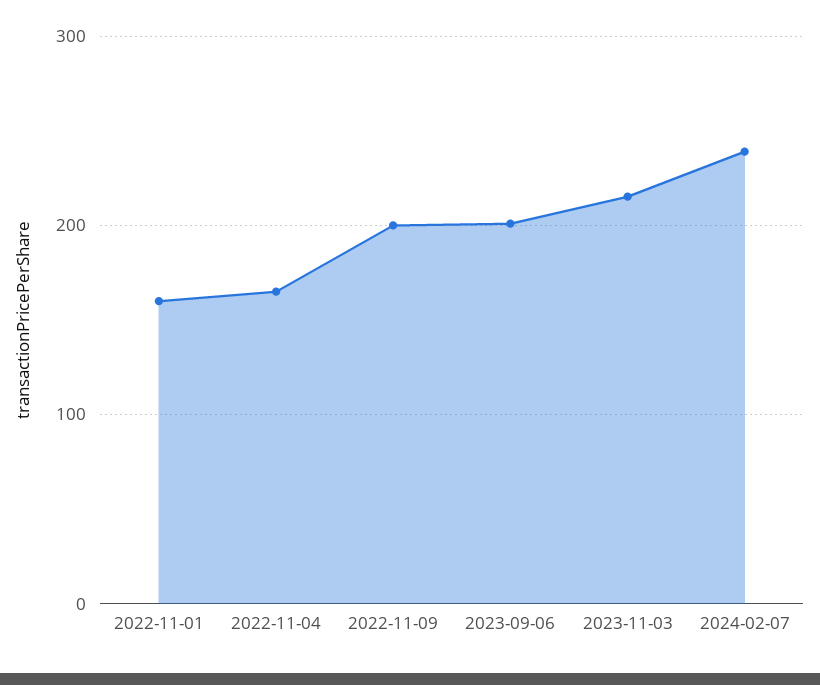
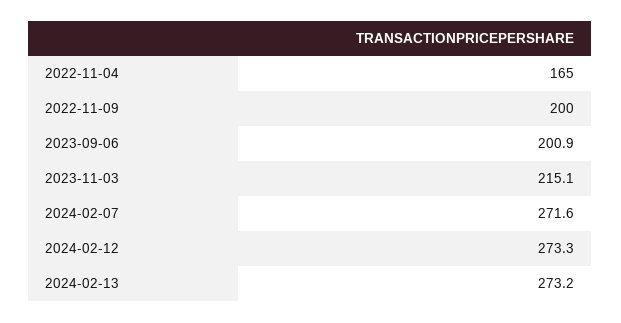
2022-11-01: 160 -> none
2024-02-07: 240 -> 271.6
2024-02-12: none -> 273.3
2024-02-13: none -> 273.2

